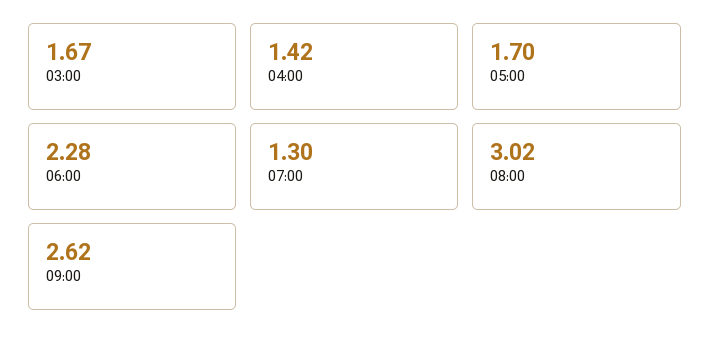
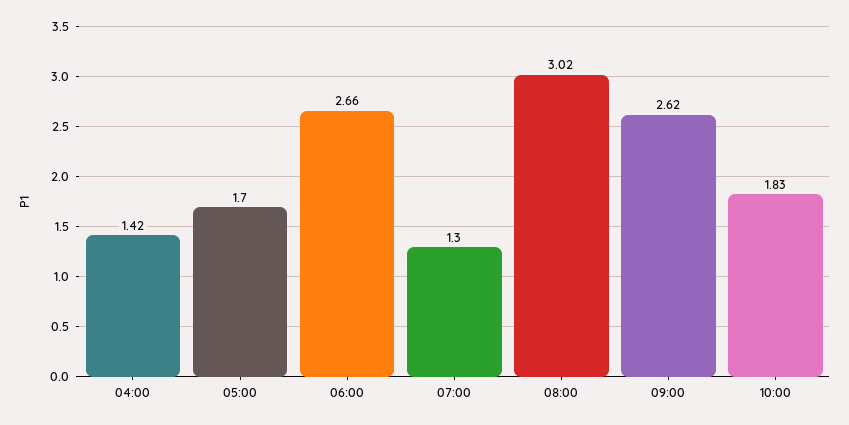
03:00: 1.67 -> none
06:00: 2.28 -> 2.66
10:00: none -> 1.83

